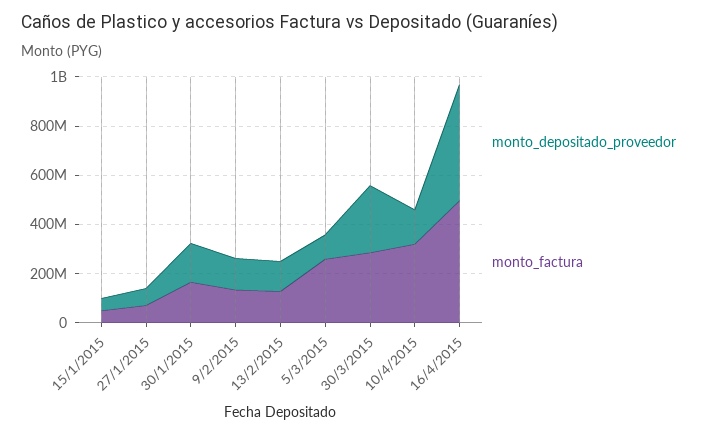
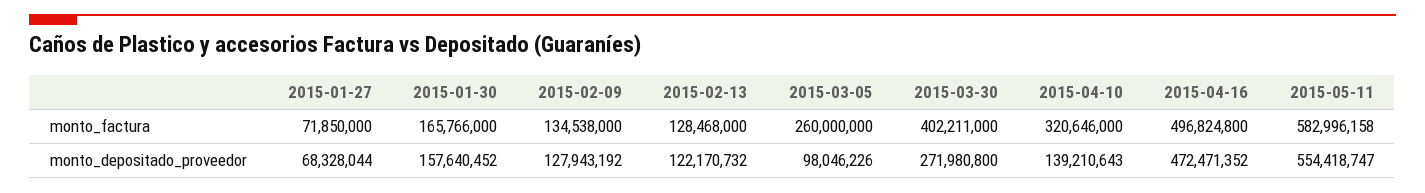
monto_depositado_proveedor, 15/1/2015: 50000000 -> none
monto_factura, 15/1/2015: 50000000 -> none
monto_factura, 30/3/2015: 300000000 -> 402211000
monto_factura, 2015-05-11: none -> 582996158
monto_depositado_proveedor, 2015-05-11: none -> 554418747

